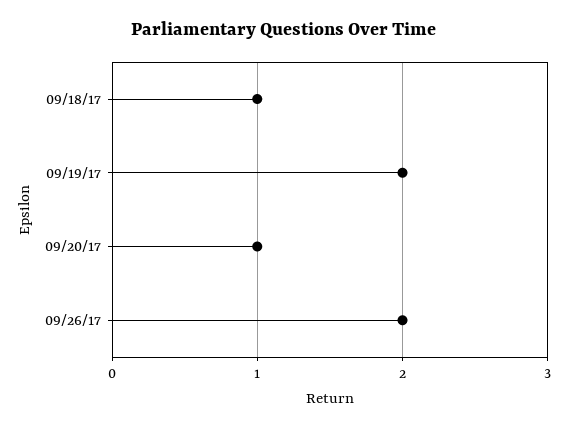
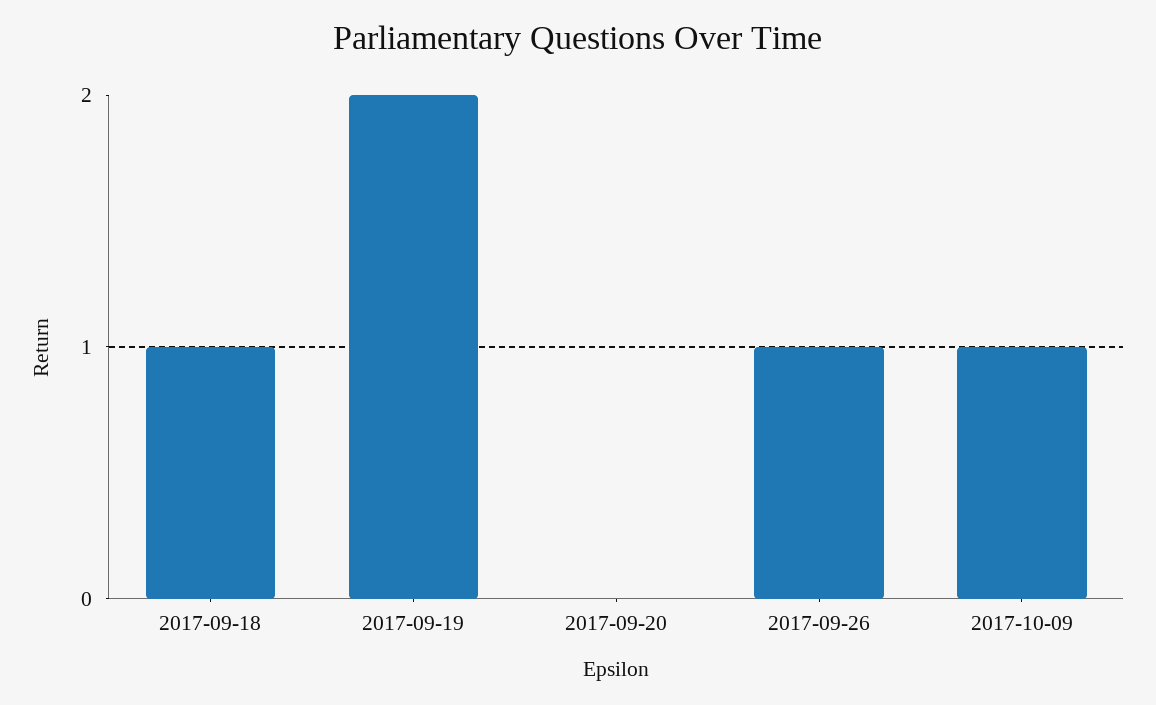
09/20/17: 1 -> 0
09/26/17: 2 -> 1
2017-10-09: none -> 1

